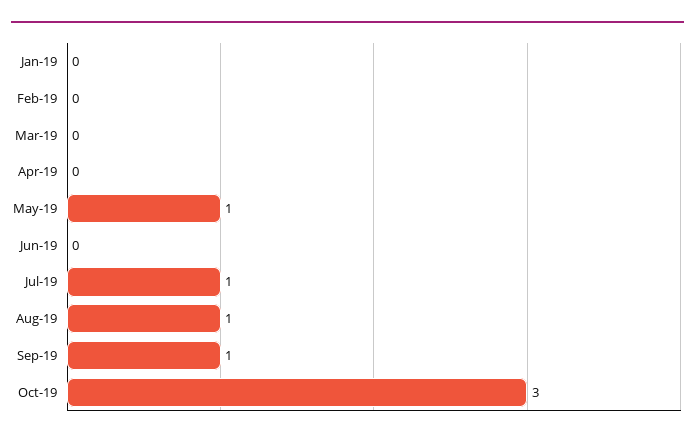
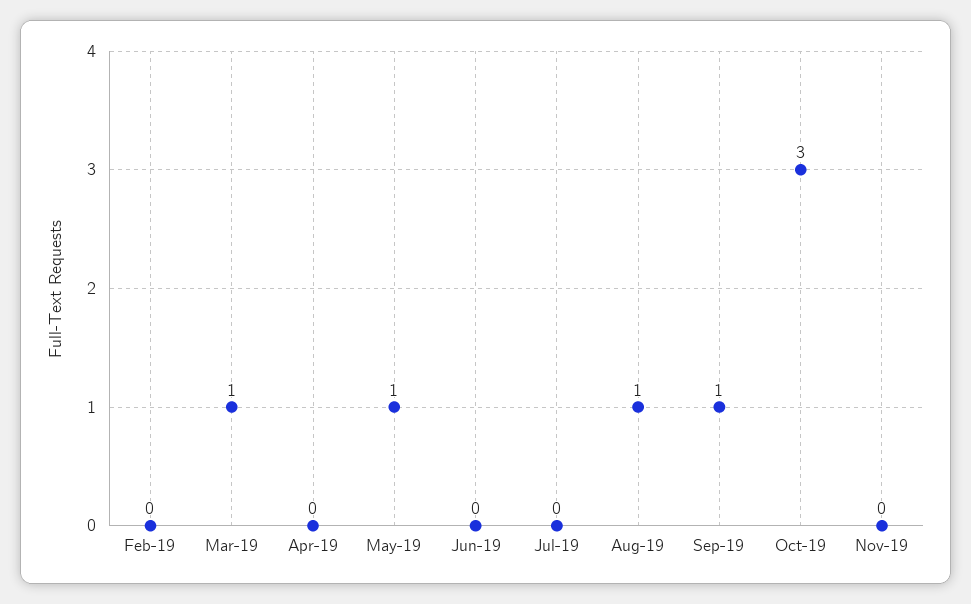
Jan-19: 0 -> none
Mar-19: 0 -> 1
Jul-19: 1 -> 0
Nov-19: none -> 0

